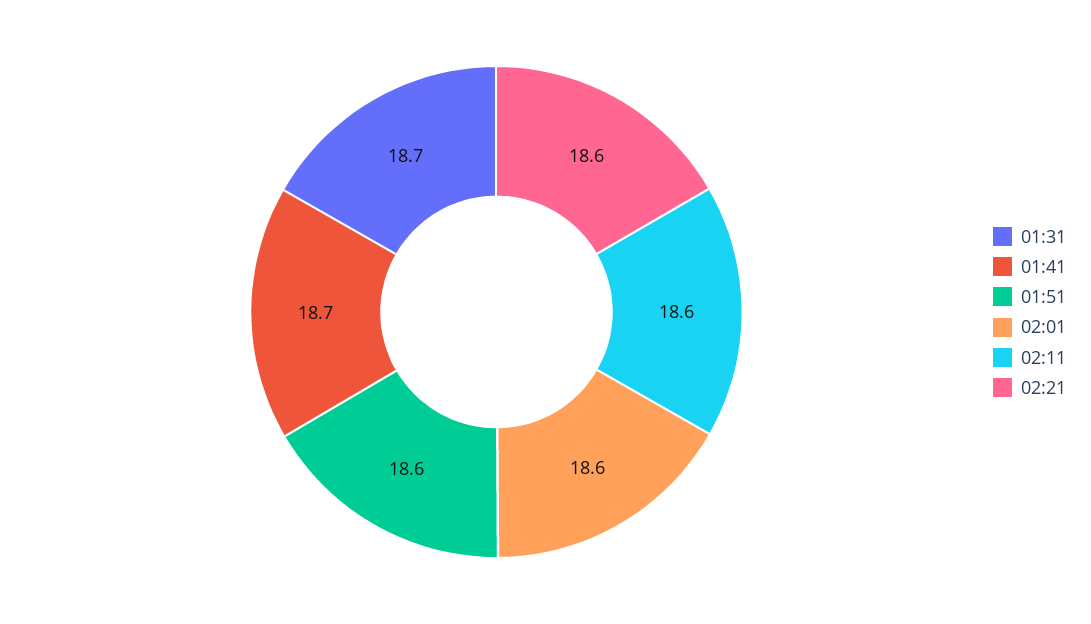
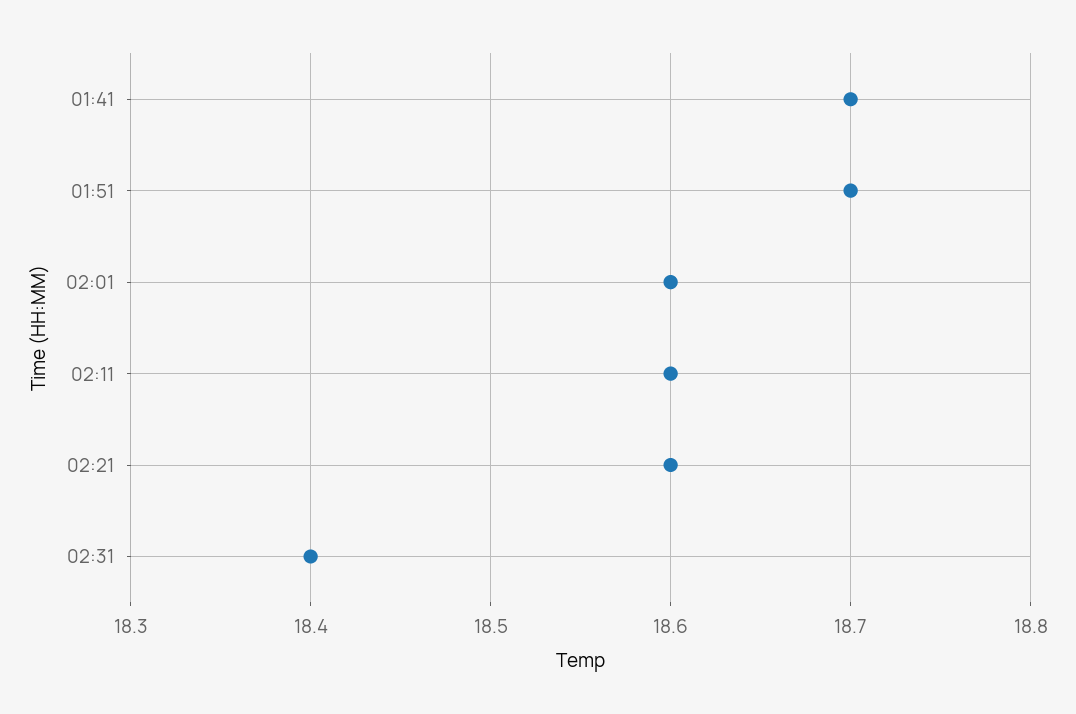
01:31: 18.7 -> none
01:51: 18.6 -> 18.7
02:31: none -> 18.4

